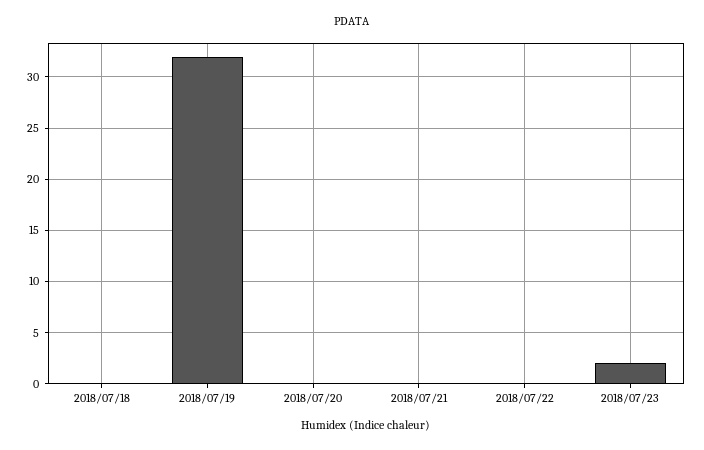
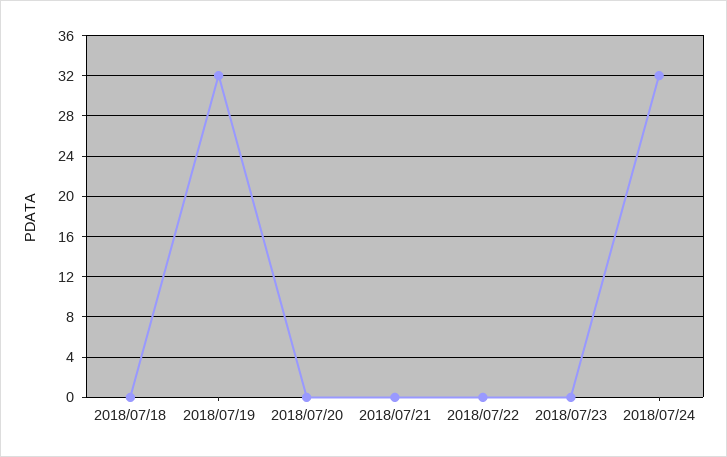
2018/07/23: 2 -> 0
2018/07/24: none -> 32

